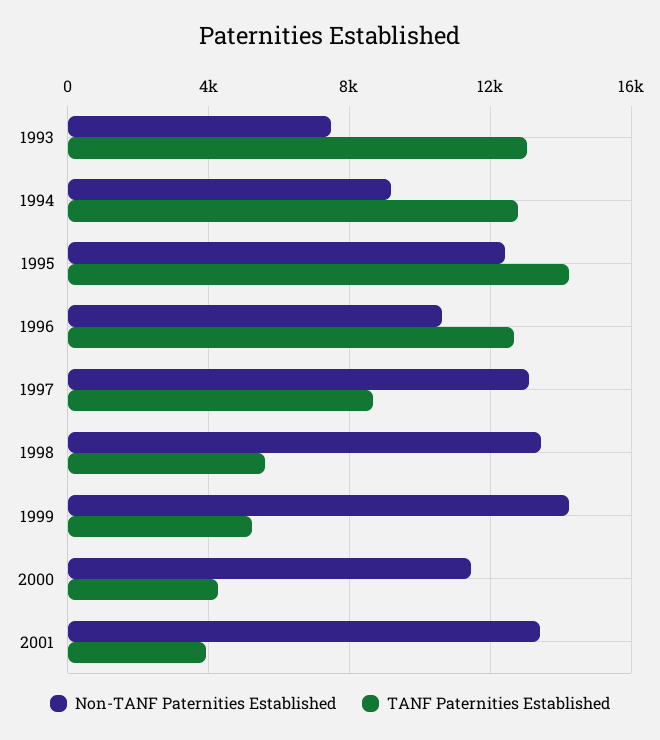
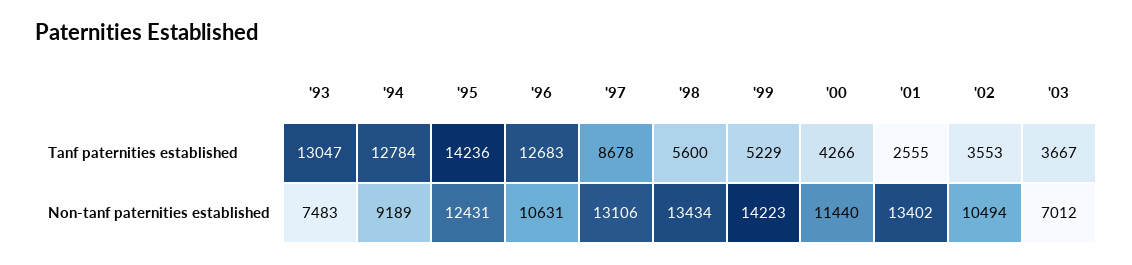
TANF Paternities Established, 2001: 4000 -> 2555
TANF Paternities Established, '02: none -> 3553
TANF Paternities Established, '03: none -> 3667
Non-TANF Paternities Established, '02: none -> 10494
Non-TANF Paternities Established, '03: none -> 7012

